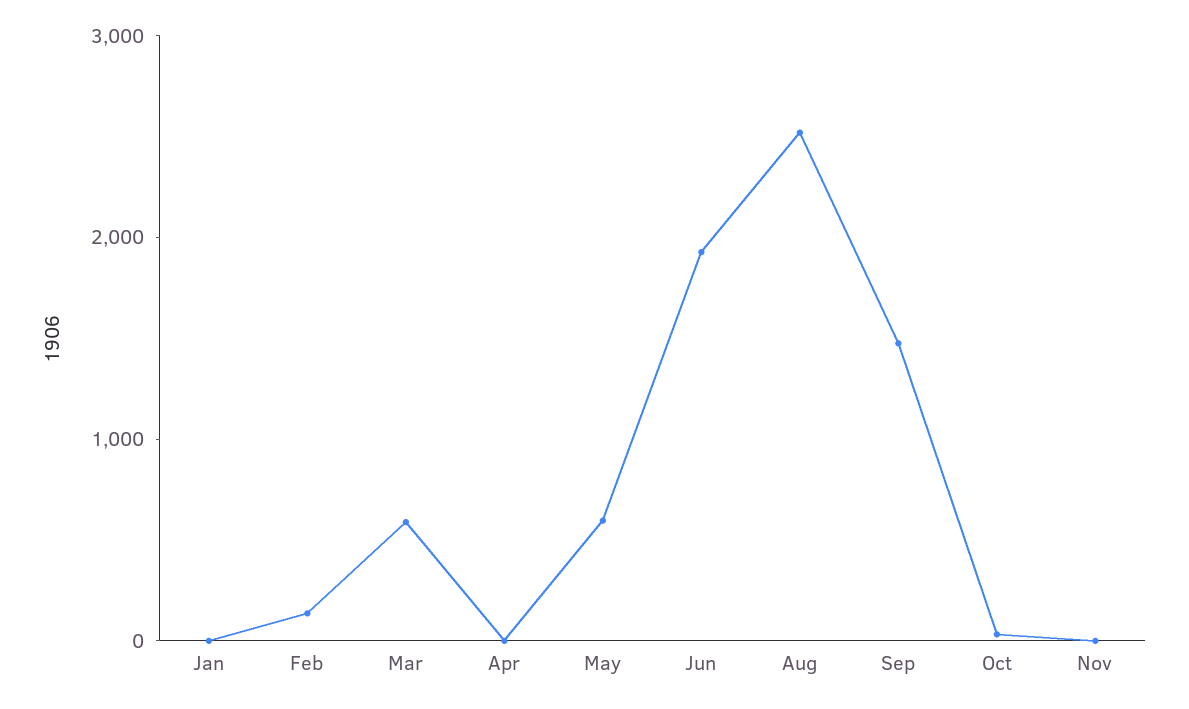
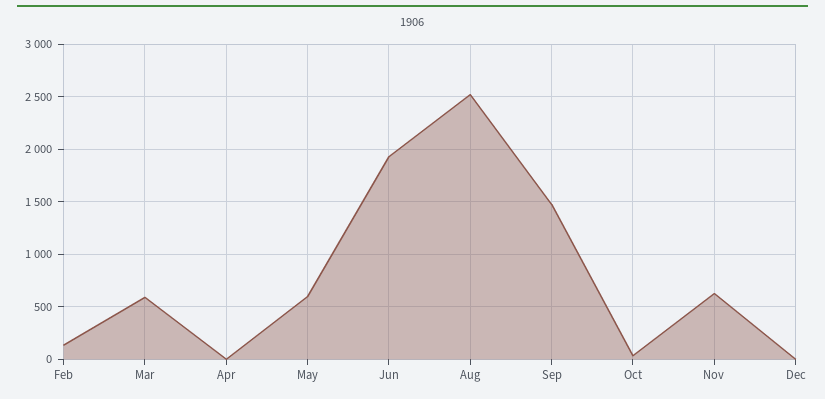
Jan: 0 -> none
Nov: 0 -> 600
Dec: none -> 0

